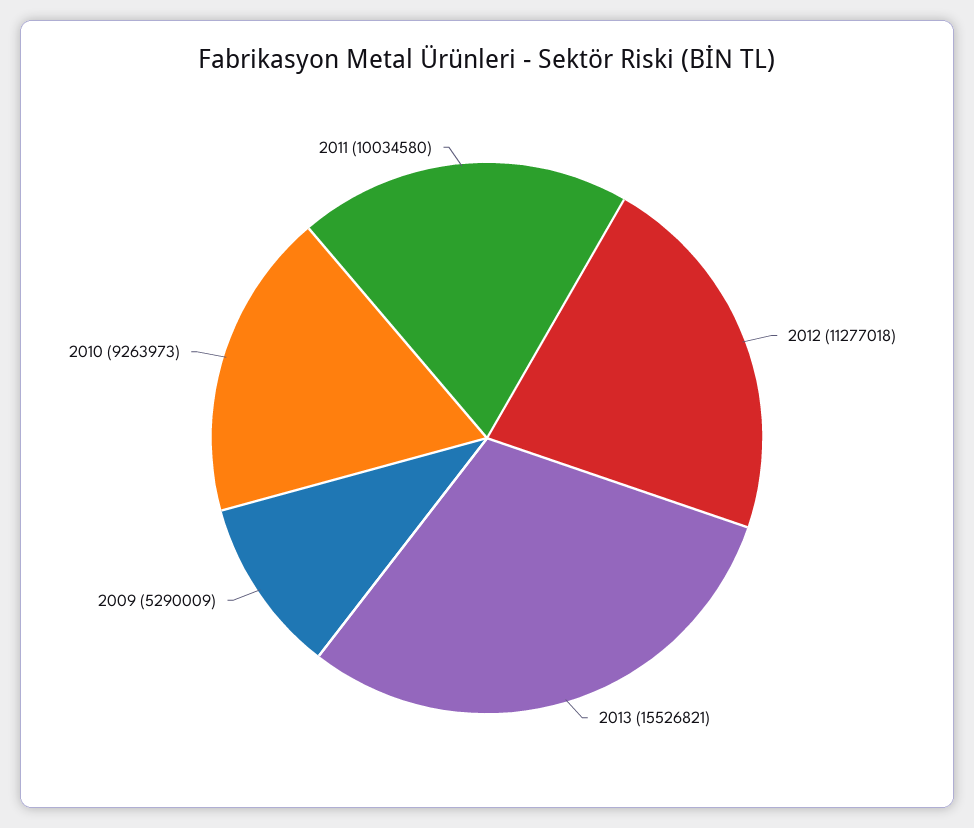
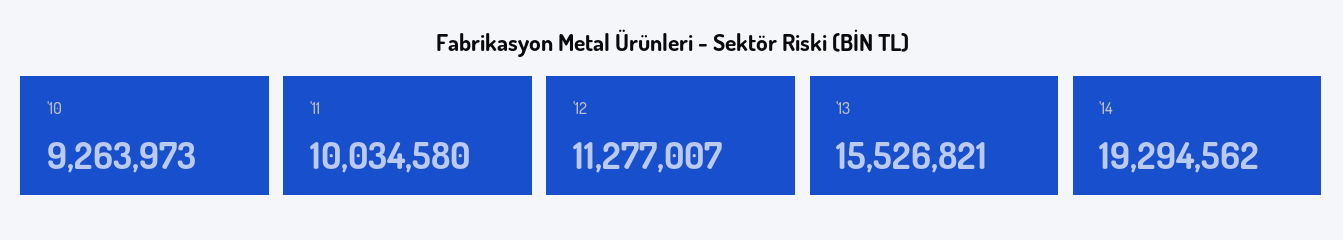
2012: 11277018 -> 11277007
2009: 5290009 -> none
'14: none -> 19294562

